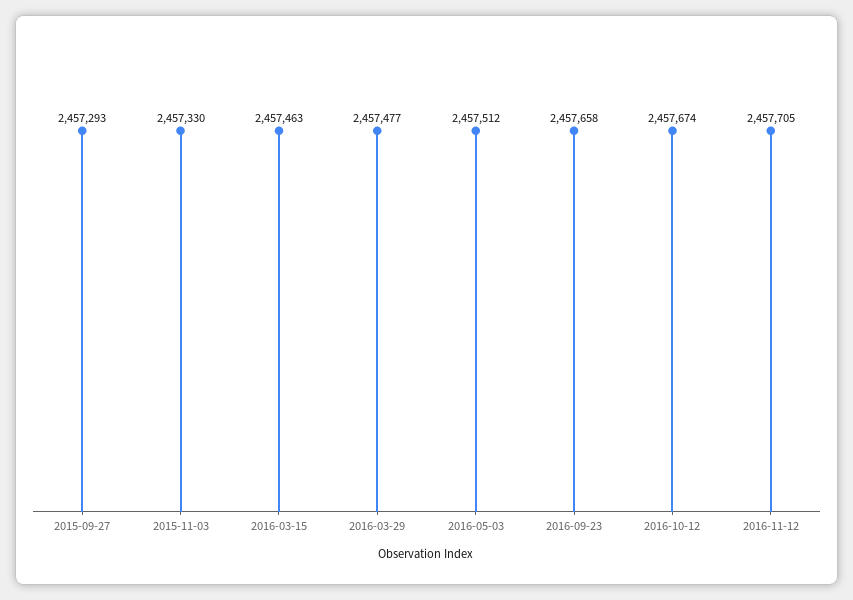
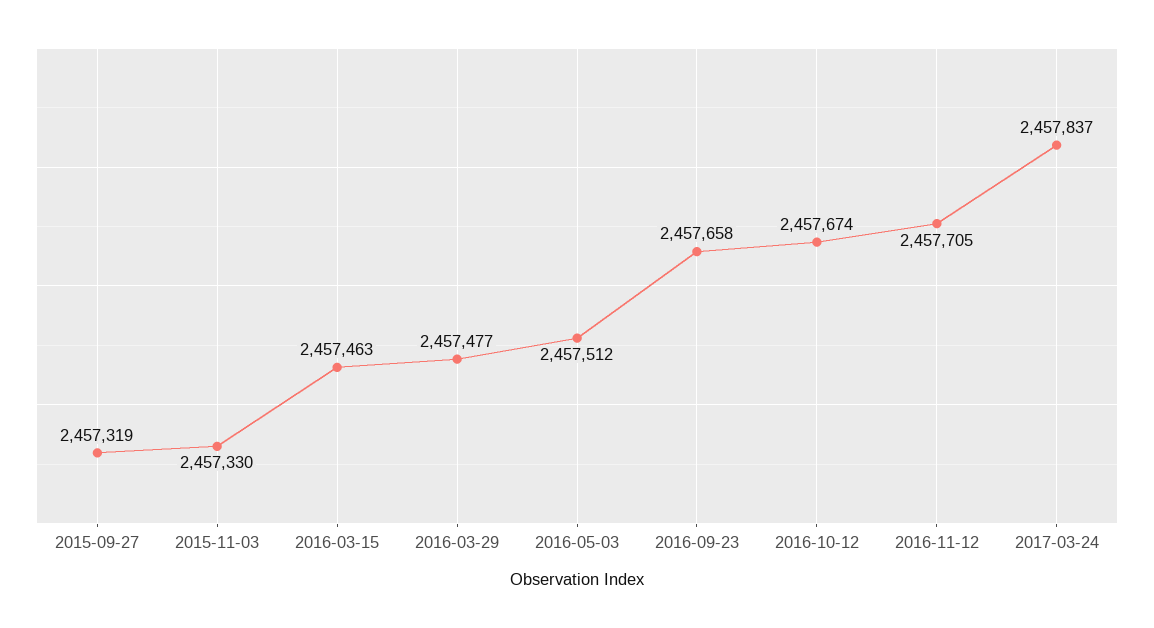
2015-09-27: 2457293 -> 2457319
2017-03-24: none -> 2457837

